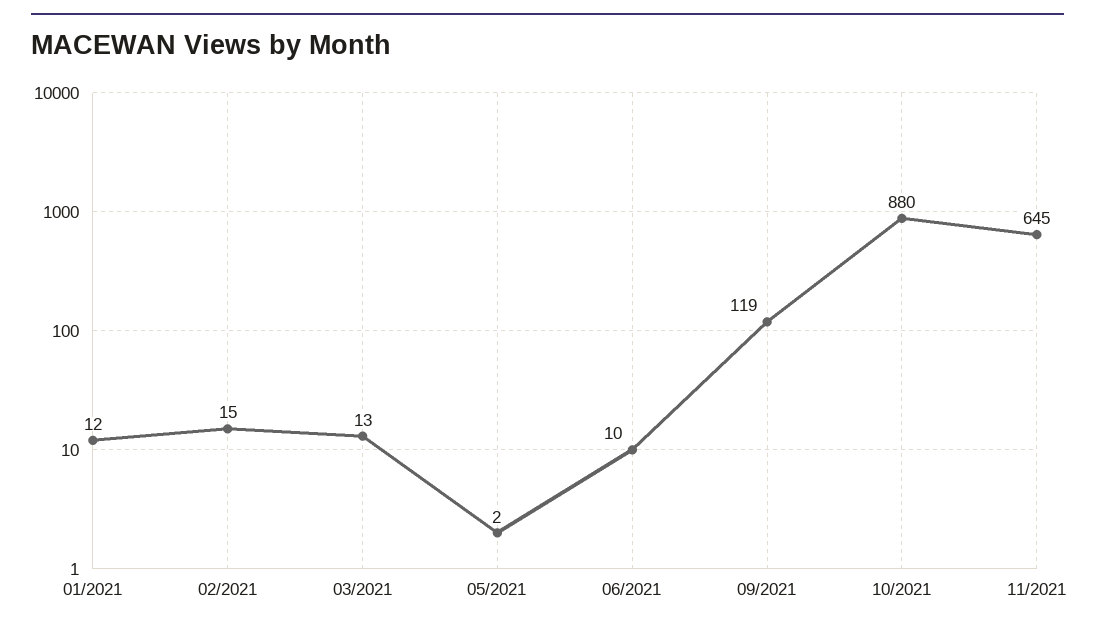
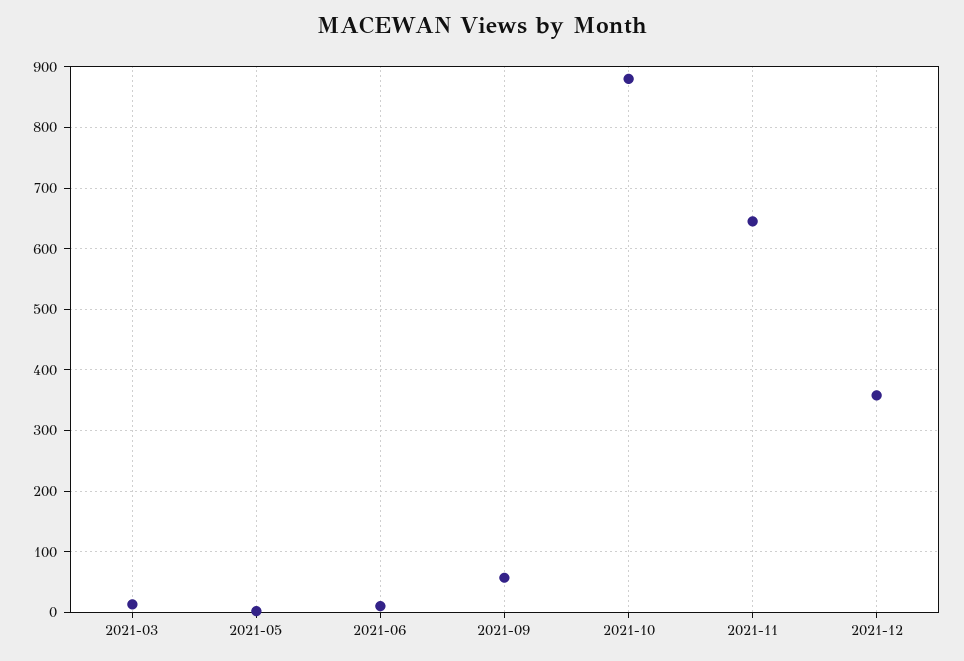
01/2021: 12 -> none
02/2021: 15 -> none
09/2021: 119 -> 60
2021-12: none -> 360

